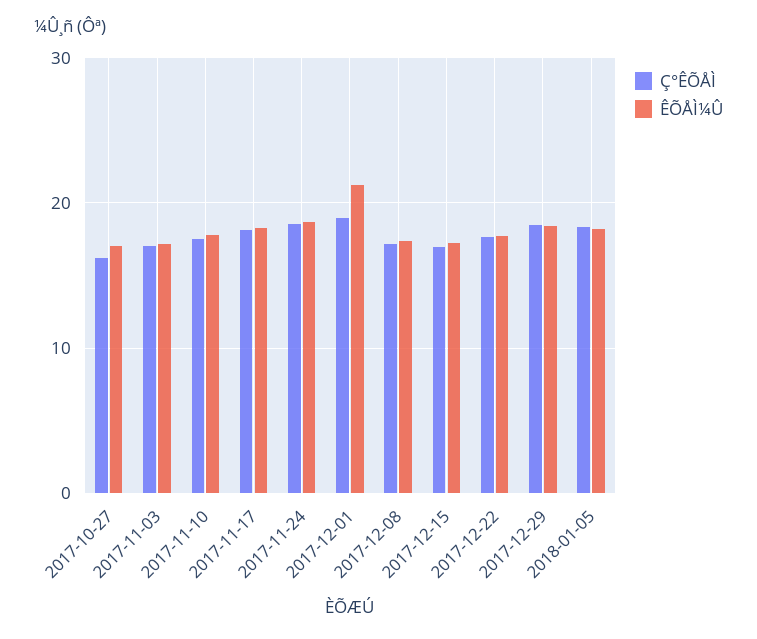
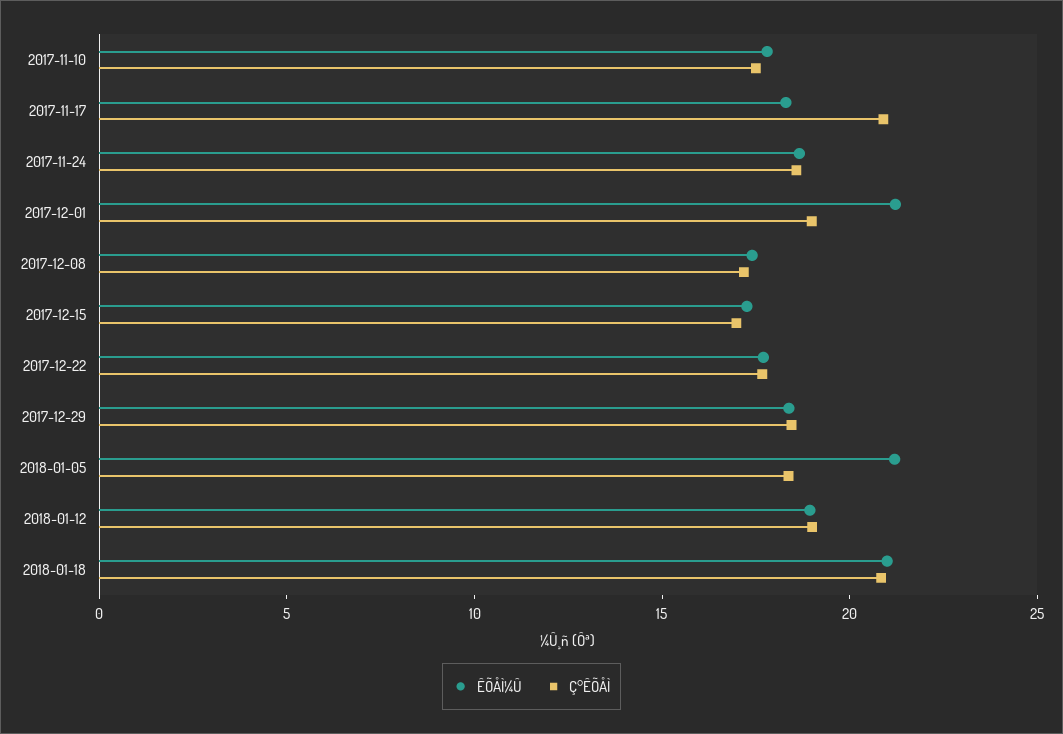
Ç°ÊÕÅÌ, 2017-10-27: 16 -> none
ÊÕÅÌ¼Û, 2017-10-27: 17 -> none
Ç°ÊÕÅÌ, 2017-11-03: 17 -> none
ÊÕÅÌ¼Û, 2017-11-03: 17 -> none
Ç°ÊÕÅÌ, 2017-11-17: 18 -> 21
ÊÕÅÌ¼Û, 2018-01-05: 18 -> 21
ÊÕÅÌ¼Û, 2018-01-12: none -> 19
Ç°ÊÕÅÌ, 2018-01-12: none -> 19
ÊÕÅÌ¼Û, 2018-01-18: none -> 21
Ç°ÊÕÅÌ, 2018-01-18: none -> 21

